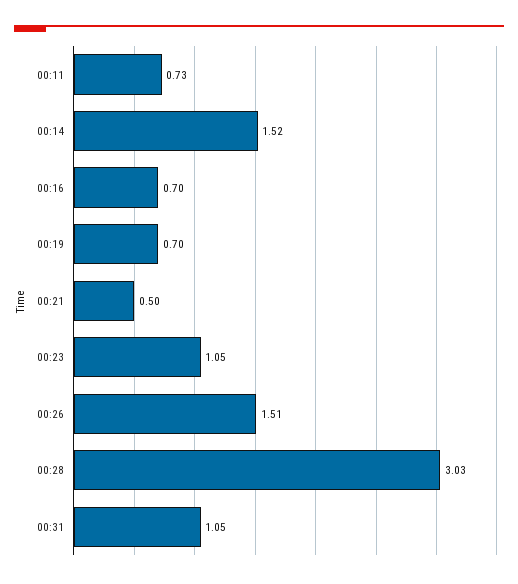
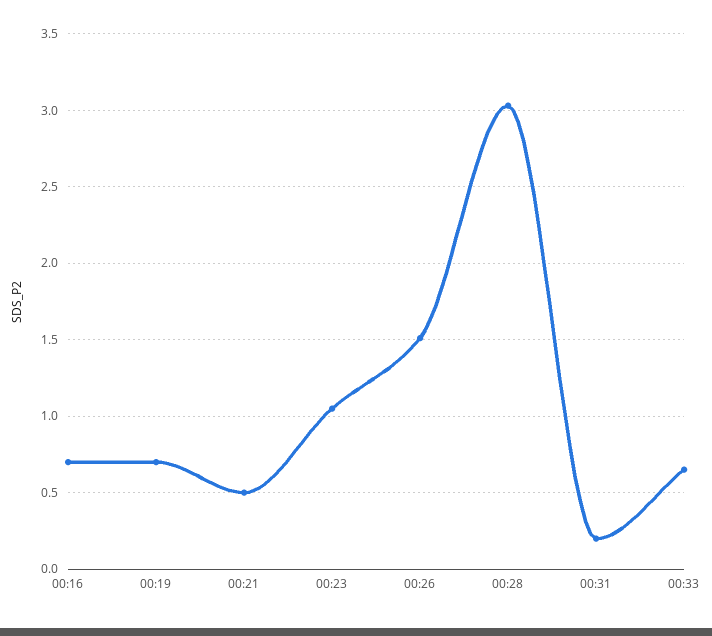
00:11: 0.73 -> none
00:14: 1.52 -> none
00:31: 1.05 -> 0.2
00:33: none -> 0.65

